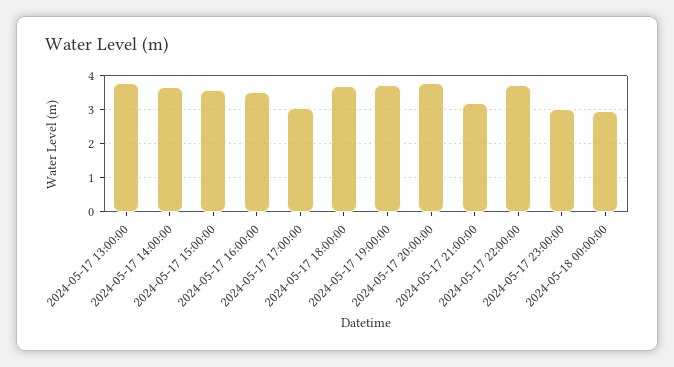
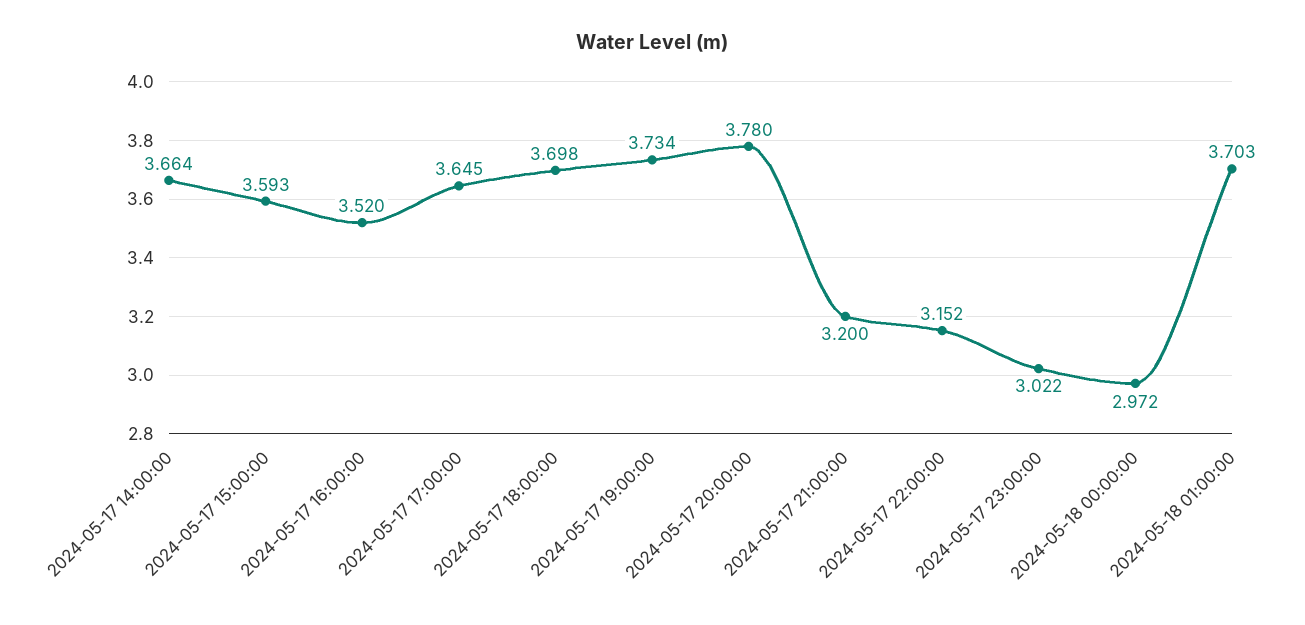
2024-05-17 13:00:00: 3.8 -> none
2024-05-17 17:00:00: 3 -> 3.645
2024-05-17 22:00:00: 3.8 -> 3.152
2024-05-18 01:00:00: none -> 3.703

